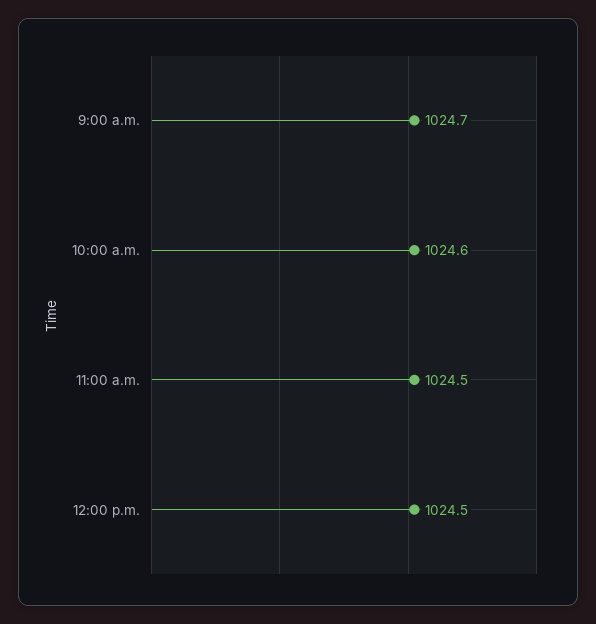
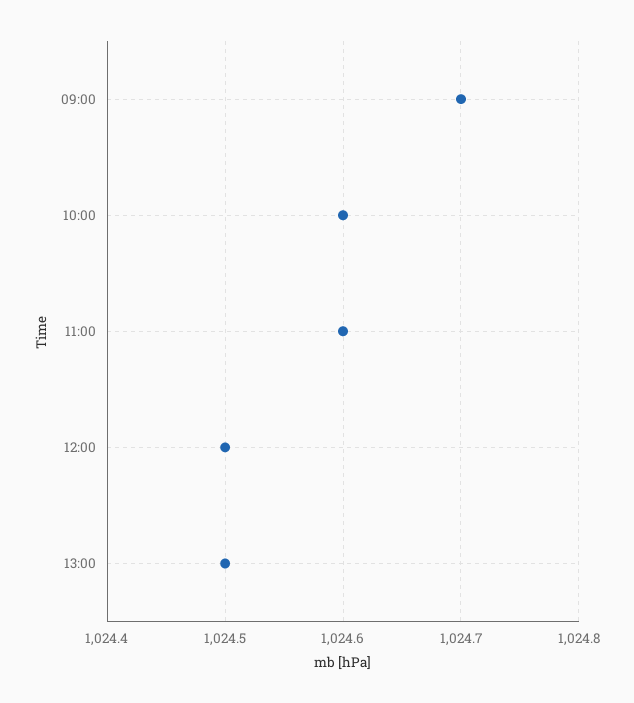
11:00 a.m.: 1024.5 -> 1024.6
13:00: none -> 1024.5

